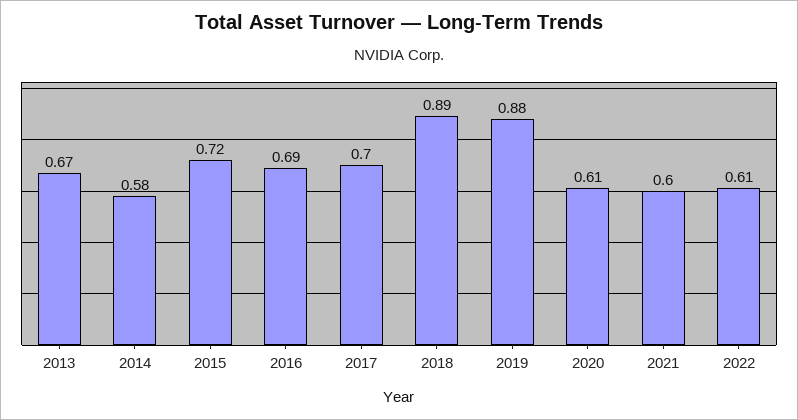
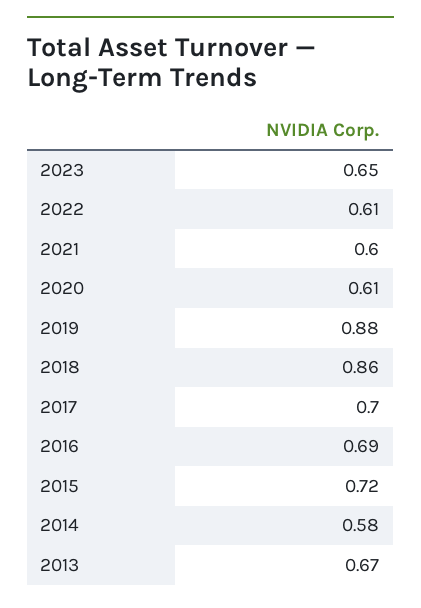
2018: 0.89 -> 0.86
2023: none -> 0.65

